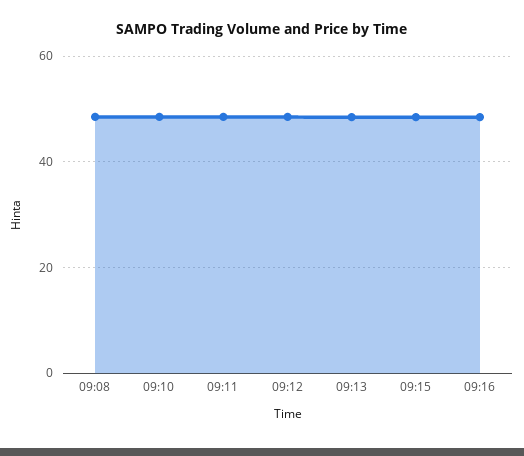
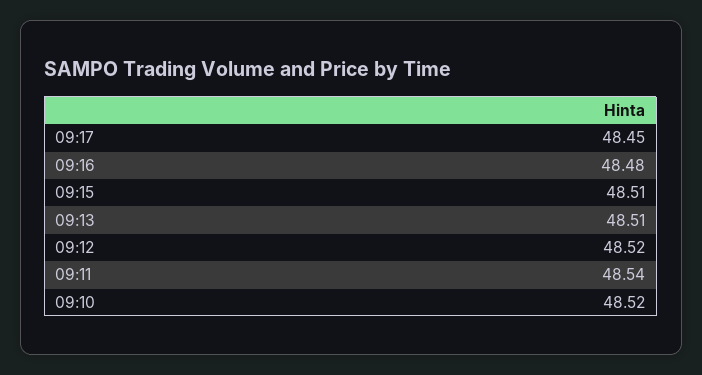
09:08: 48 -> none
09:17: none -> 48.45

